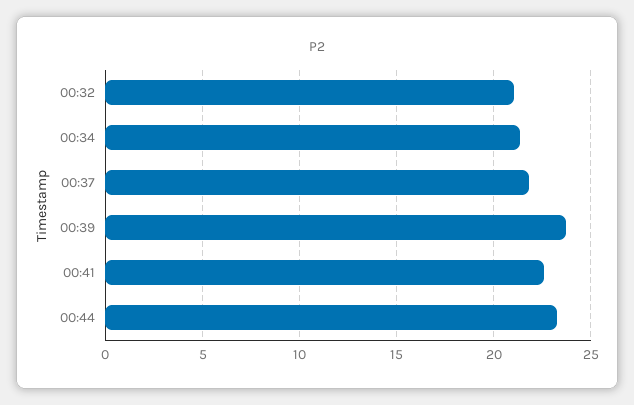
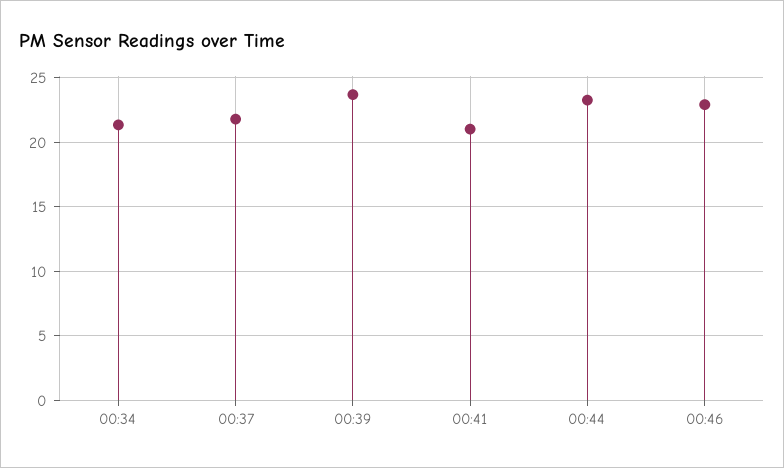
00:32: 21 -> none
00:41: 22.5 -> 21
00:46: none -> 23

